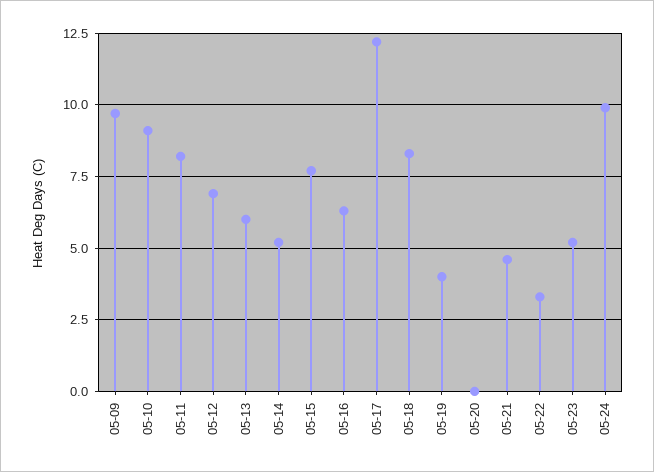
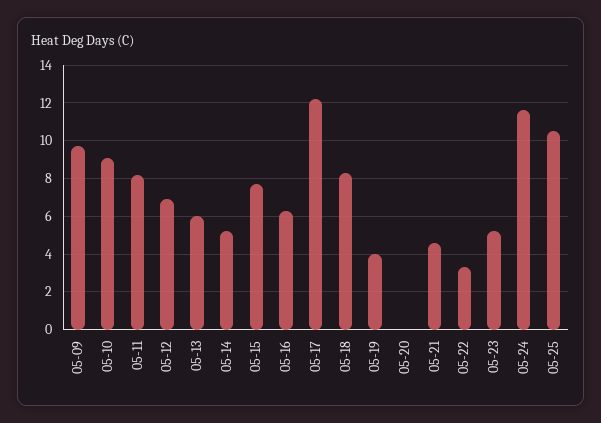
05-24: 10 -> 11.5
05-25: none -> 10.5

